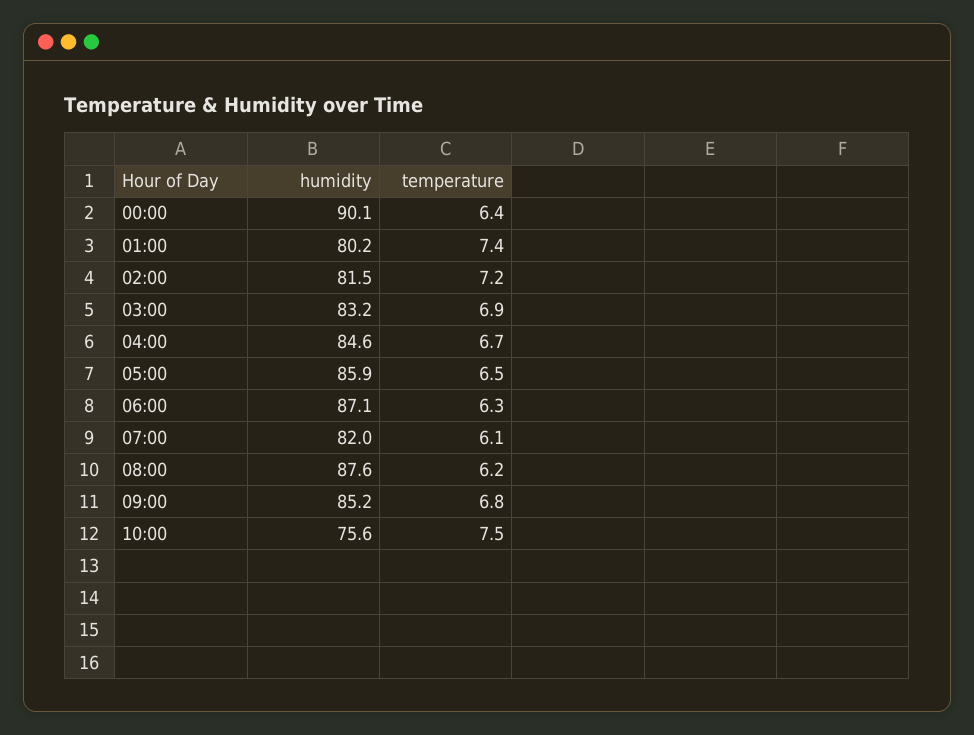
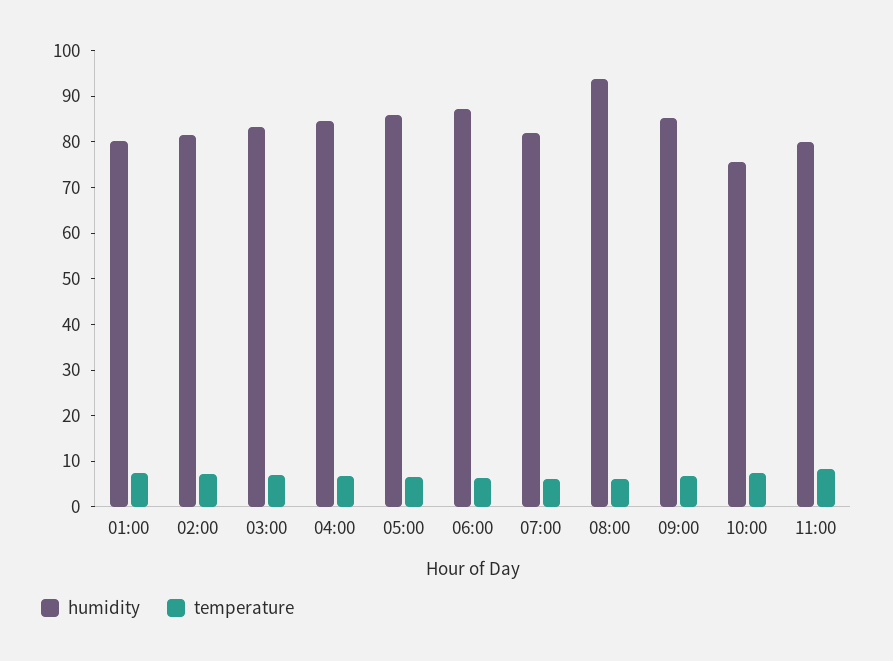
humidity, 00:00: 90.1 -> none
temperature, 00:00: 6.4 -> none
humidity, 08:00: 87.6 -> 94
humidity, 11:00: none -> 80
temperature, 11:00: none -> 8

